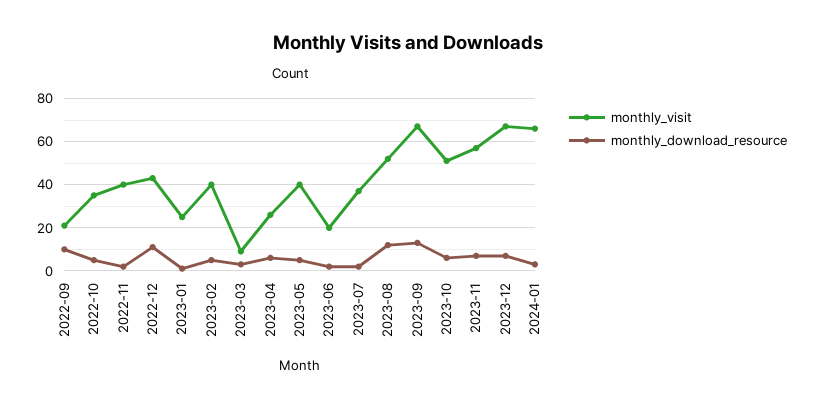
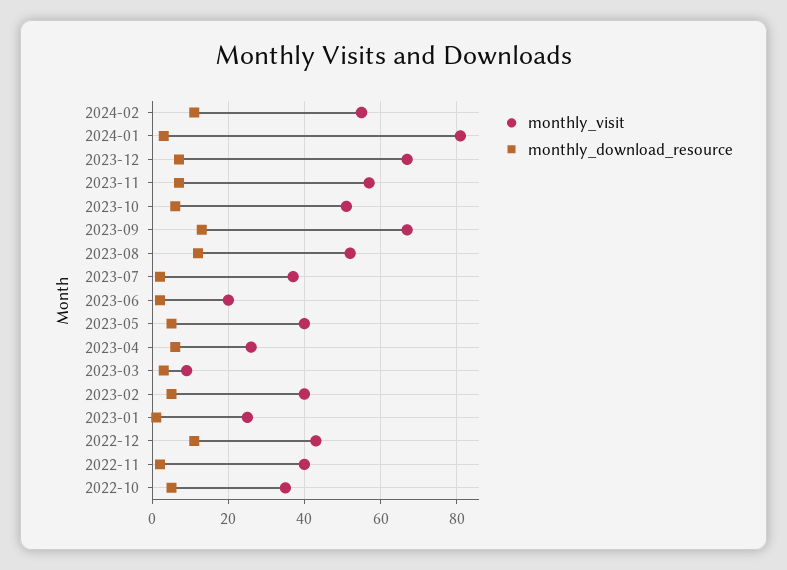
monthly_visit, 2022-09: 20 -> none
monthly_download_resource, 2022-09: 10 -> none
monthly_visit, 2024-01: 65 -> 80
monthly_visit, 2024-02: none -> 55
monthly_download_resource, 2024-02: none -> 10

